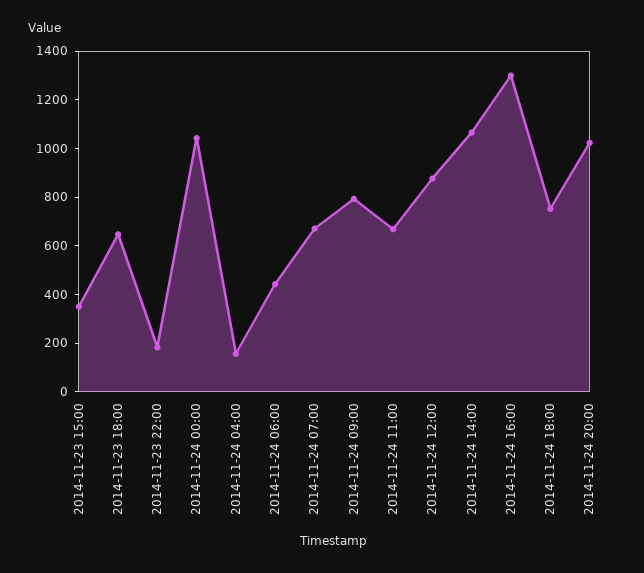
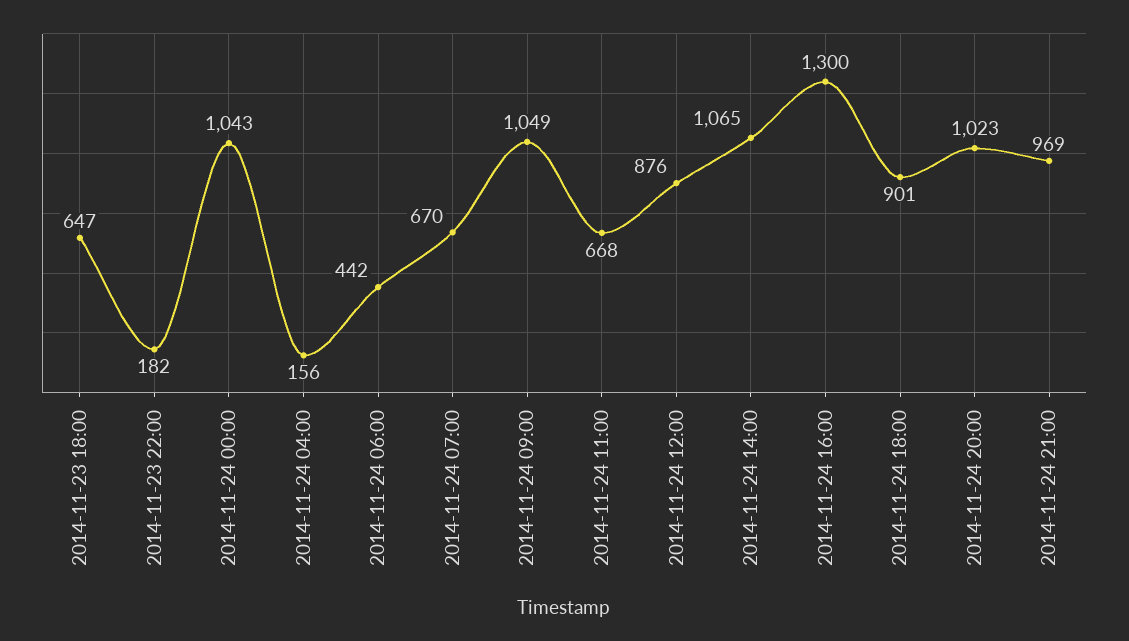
2014-11-23 15:00: 350 -> none
2014-11-24 09:00: 800 -> 1049
2014-11-24 18:00: 750 -> 901
2014-11-24 21:00: none -> 969

